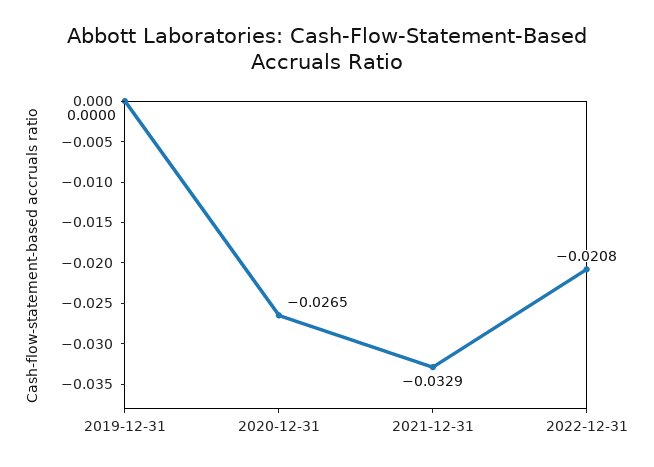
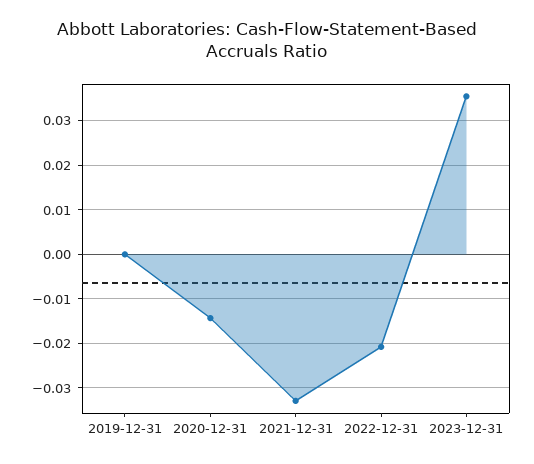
2020-12-31: -0.0265 -> -0.014
2023-12-31: none -> 0.036

